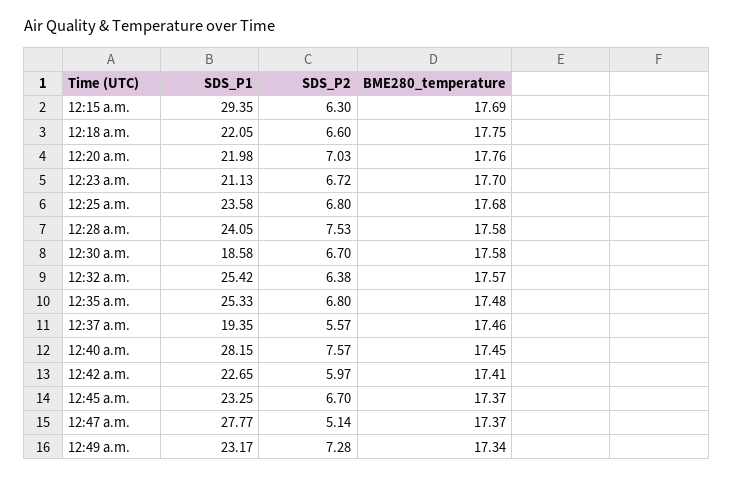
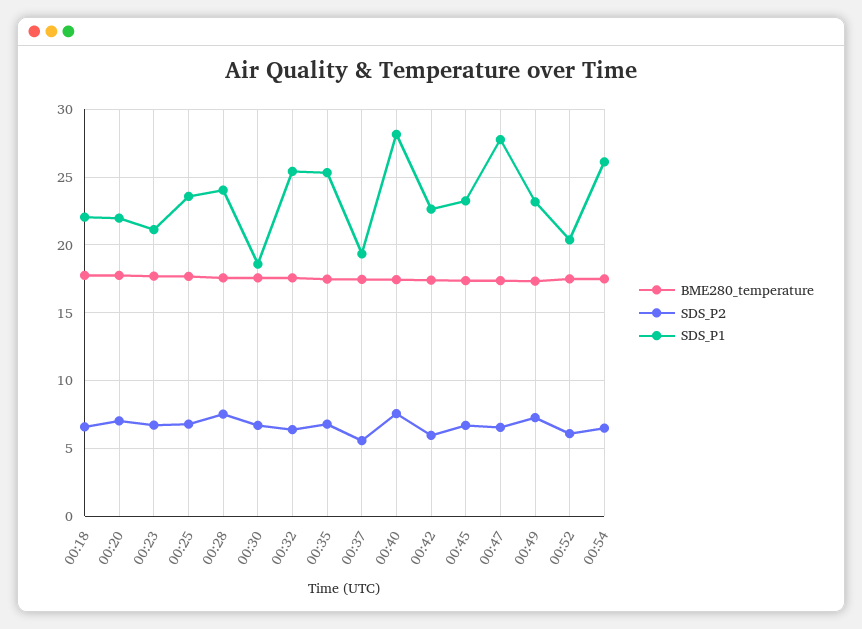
SDS_P1, 12:15 a.m.: 29.35 -> none
SDS_P2, 12:15 a.m.: 6.3 -> none
BME280_temperature, 12:15 a.m.: 17.69 -> none
SDS_P2, 12:47 a.m.: 5.14 -> 6.5
BME280_temperature, 00:52: none -> 17.5
SDS_P2, 00:52: none -> 6
SDS_P1, 00:52: none -> 20.5
BME280_temperature, 00:54: none -> 17.5
SDS_P2, 00:54: none -> 6.5
SDS_P1, 00:54: none -> 26

